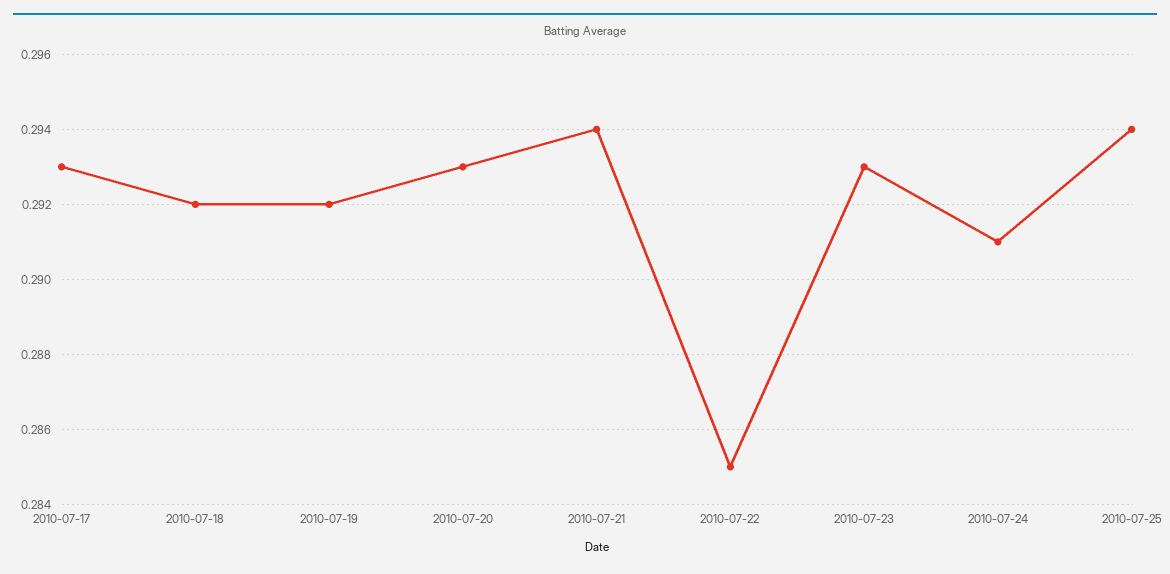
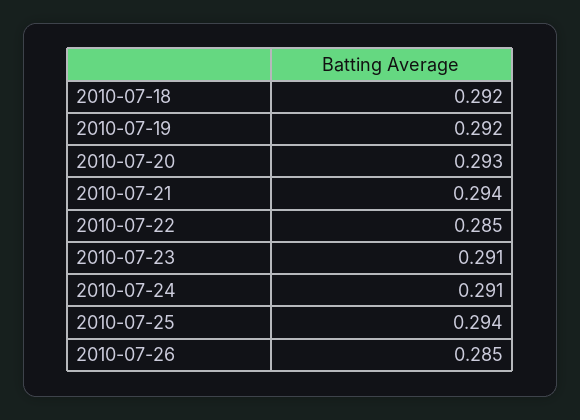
2010-07-17: 0.293 -> none
2010-07-23: 0.293 -> 0.291
2010-07-26: none -> 0.285

